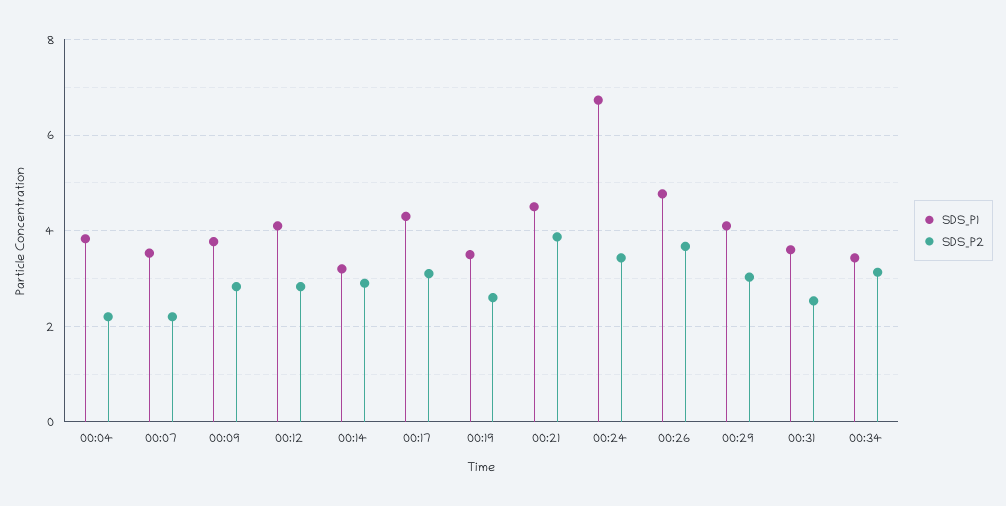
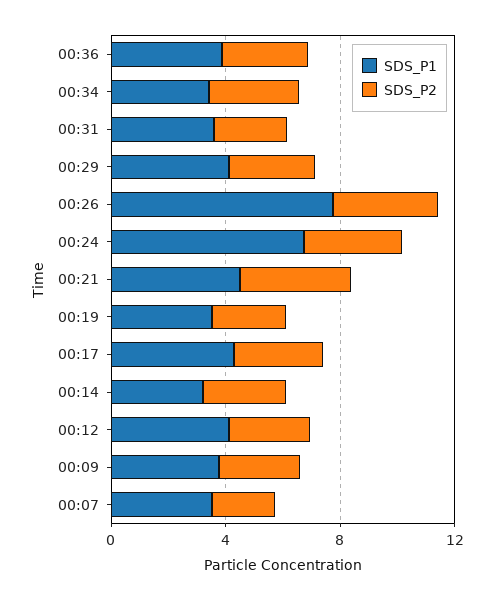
SDS_P1, 00:04: 3.8 -> none
SDS_P2, 00:04: 2.2 -> none
SDS_P1, 00:26: 4.8 -> 8
SDS_P1, 00:36: none -> 4
SDS_P2, 00:36: none -> 3

